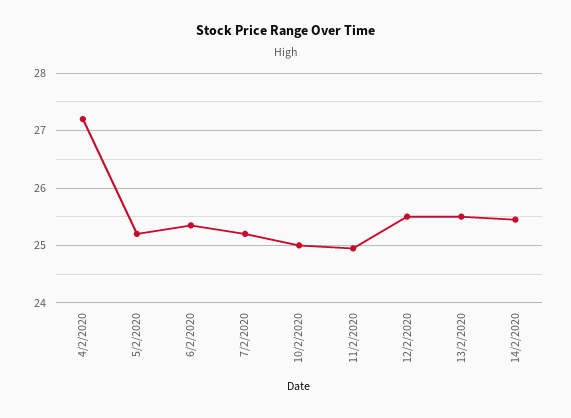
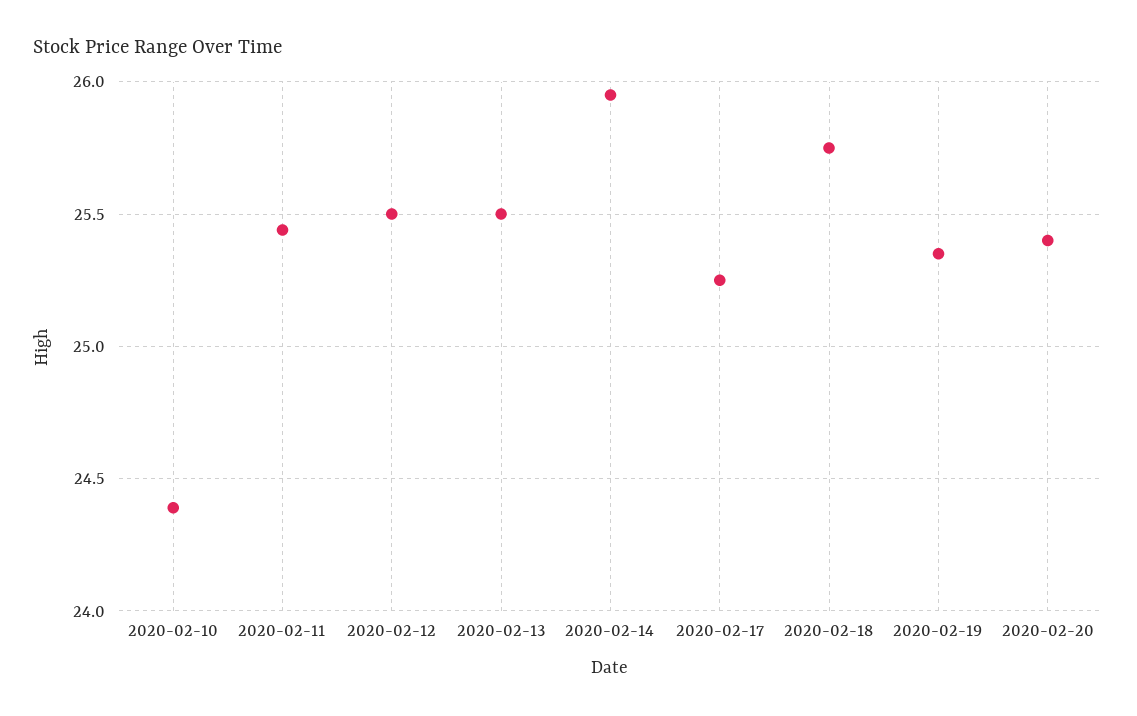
4/2/2020: 27.2 -> none
5/2/2020: 25.2 -> none
6/2/2020: 25.4 -> none
7/2/2020: 25.2 -> none
10/2/2020: 25 -> 24.4
11/2/2020: 25 -> 25.45
14/2/2020: 25.4 -> 25.95
2020-02-17: none -> 25.25
2020-02-18: none -> 25.75
2020-02-19: none -> 25.35
2020-02-20: none -> 25.4

